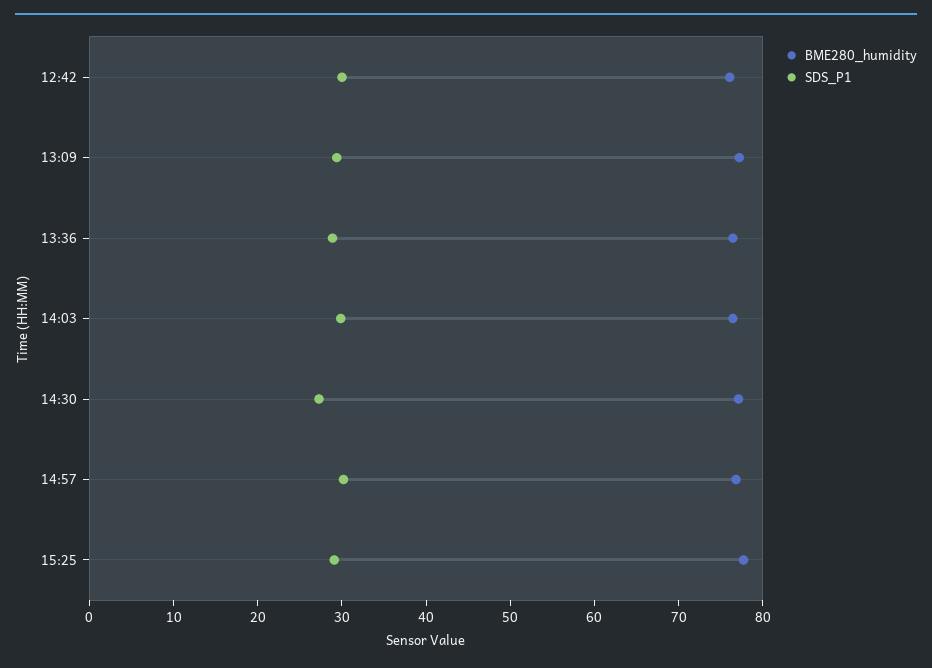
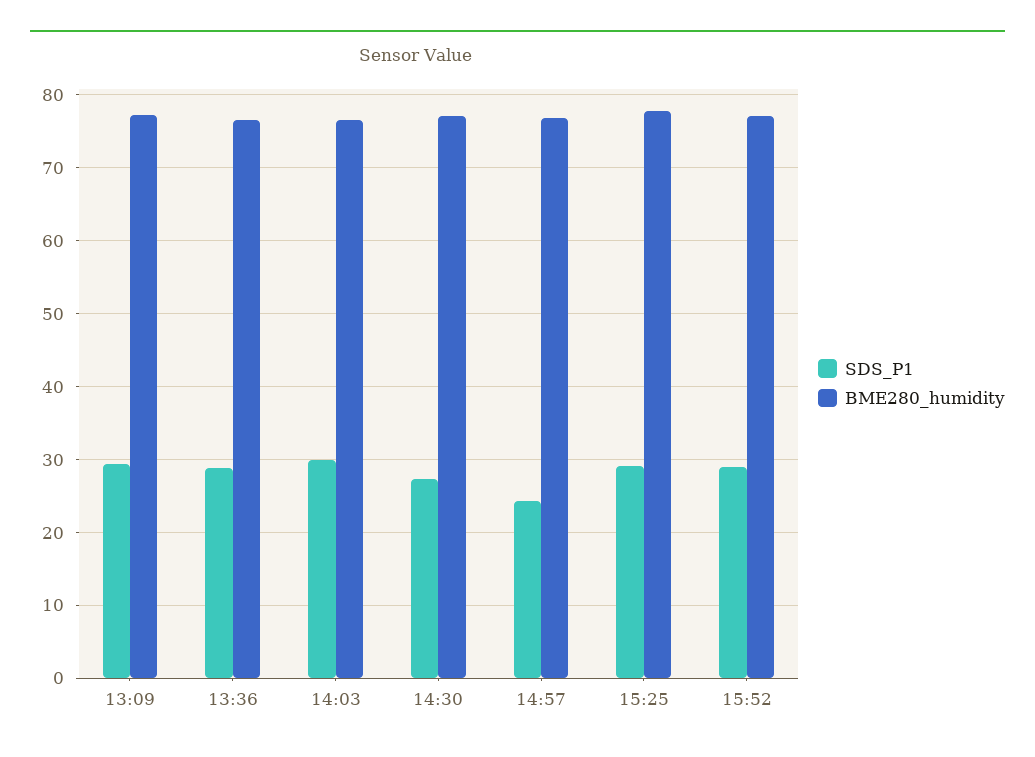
BME280_humidity, 12:42: 76 -> none
SDS_P1, 12:42: 30 -> none
SDS_P1, 14:57: 30 -> 24
SDS_P1, 15:52: none -> 29
BME280_humidity, 15:52: none -> 77

